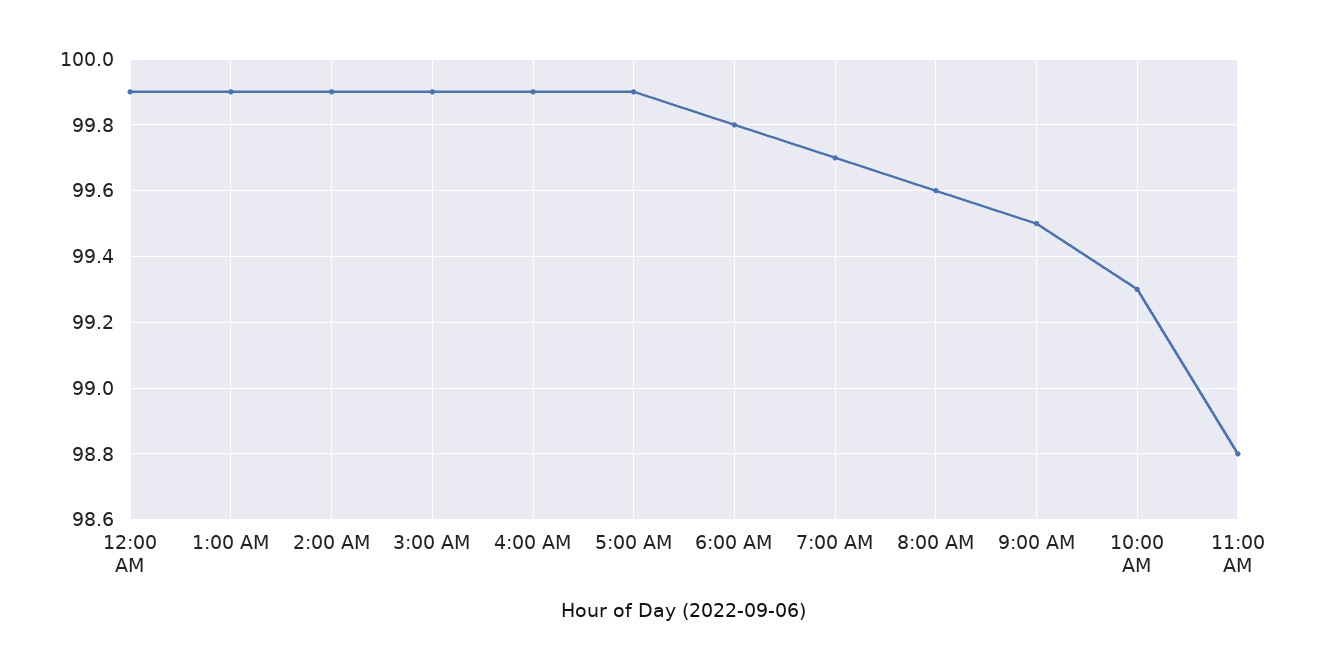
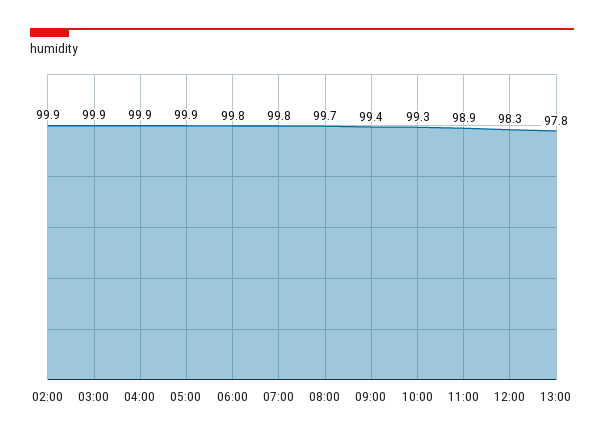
12:00 AM: 99.9 -> none
1:00 AM: 99.9 -> none
7:00 AM: 99.7 -> 99.8
8:00 AM: 99.6 -> 99.7
9:00 AM: 99.5 -> 99.4
11:00 AM: 98.8 -> 98.9
12:00: none -> 98.3
13:00: none -> 97.8

